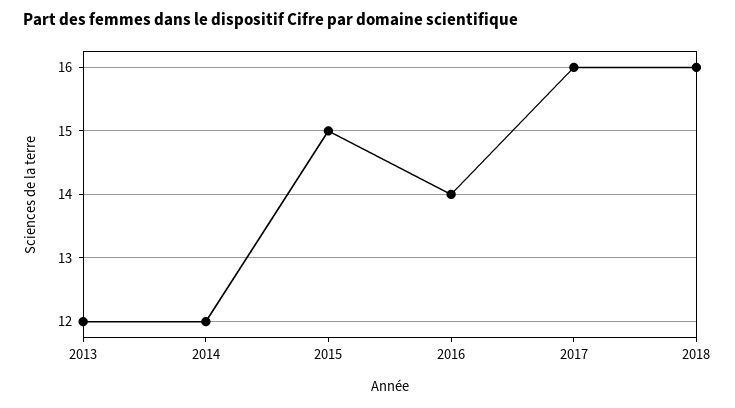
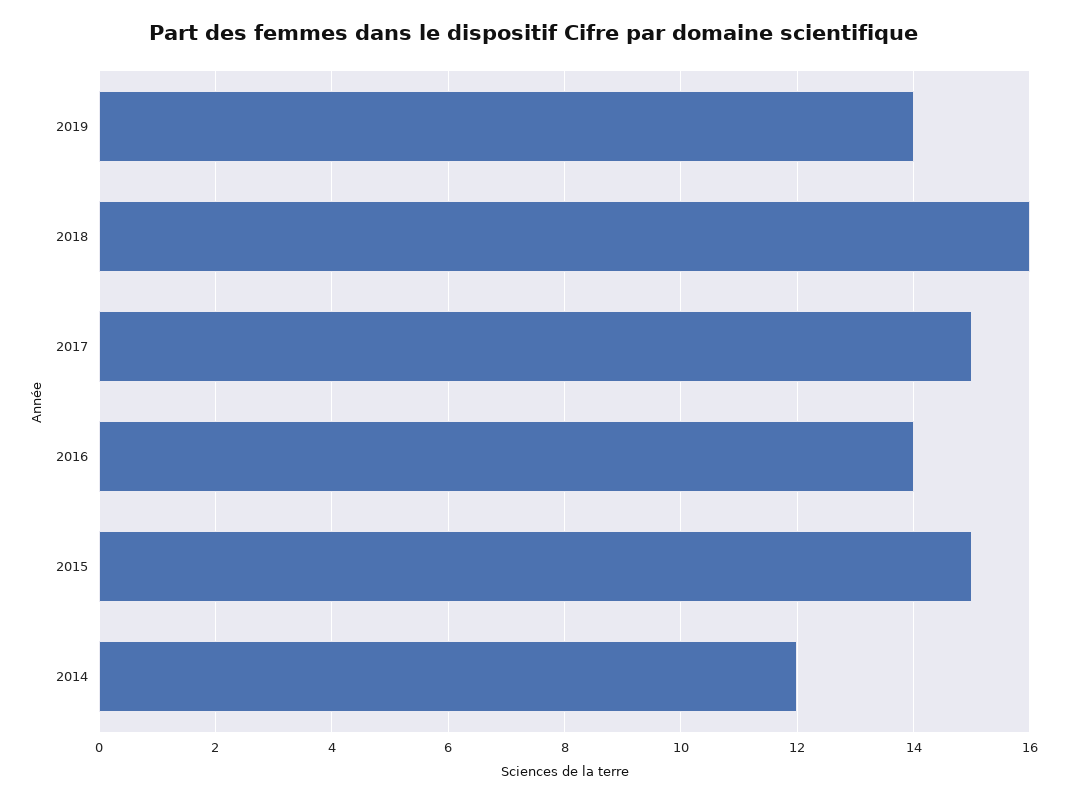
2013: 12 -> none
2017: 16 -> 15
2019: none -> 14

